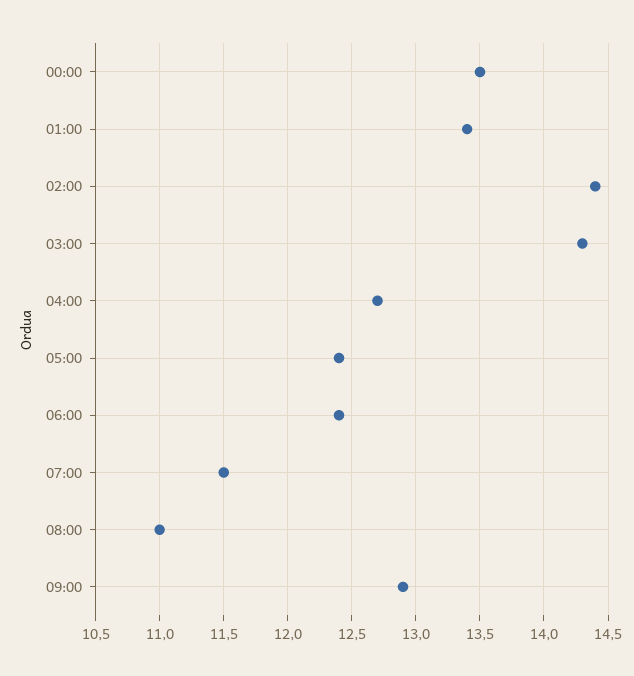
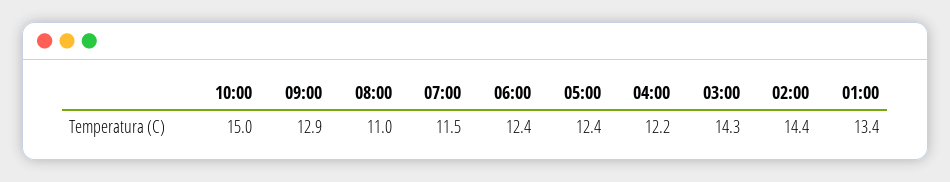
00:00: 13.5 -> none
04:00: 12.7 -> 12.2
10:00: none -> 15

